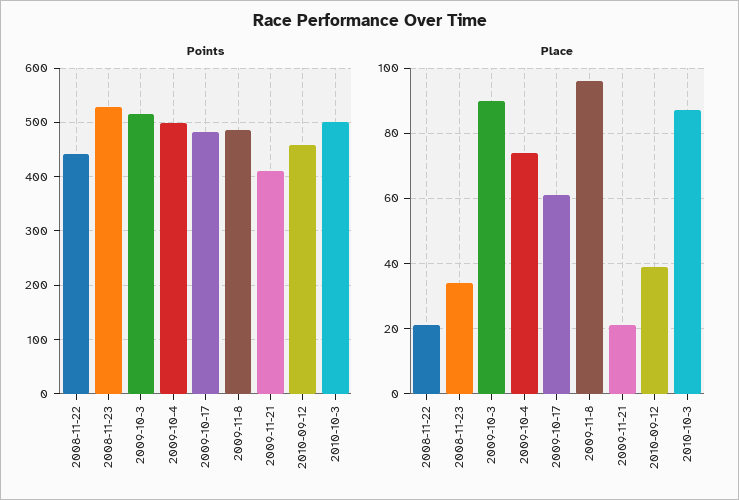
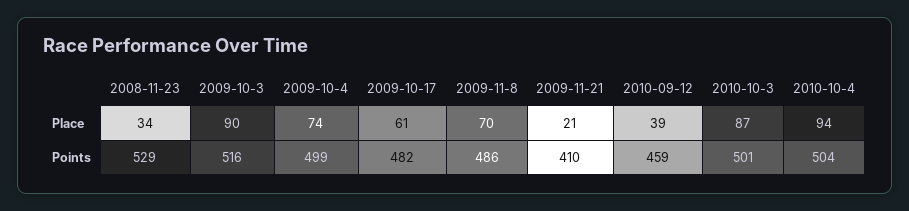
Points, 2008-11-22: 440 -> none
Place, 2008-11-22: 20 -> none
Place, 2009-11-8: 95 -> 70
Place, 2010-10-4: none -> 94
Points, 2010-10-4: none -> 504

